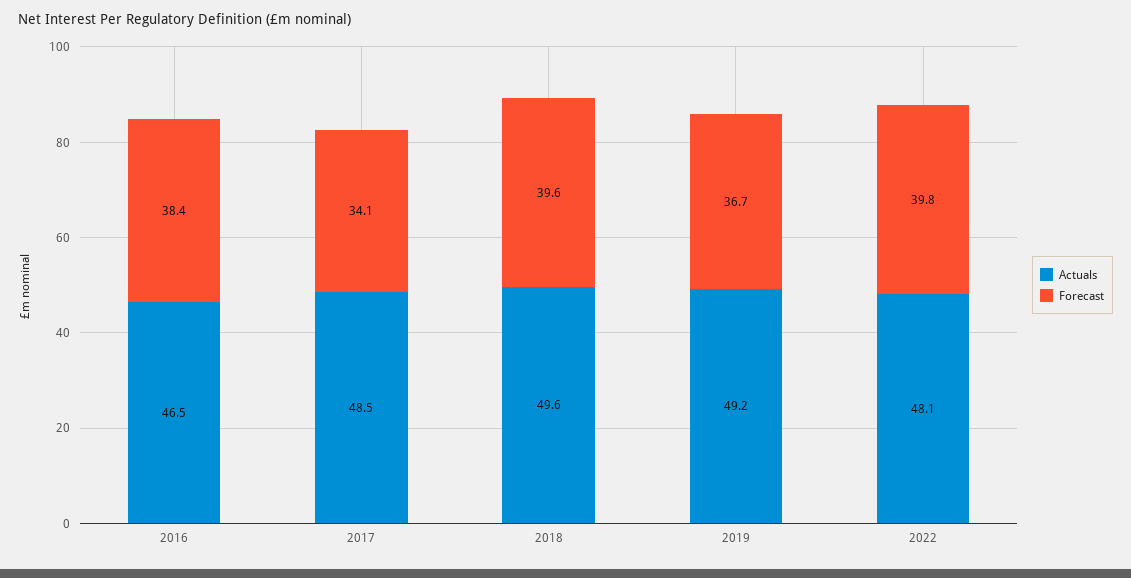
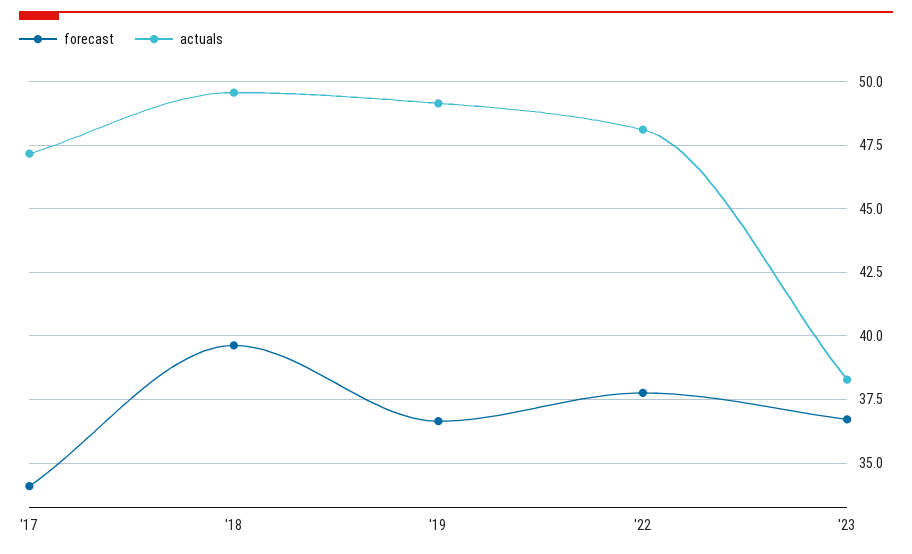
Actuals, 2016: 46.5 -> none
Forecast, 2016: 38.4 -> none
Actuals, 2017: 48.5 -> 47.25
Forecast, 2022: 39.8 -> 37.75
Forecast, '23: none -> 36.75
Actuals, '23: none -> 38.25

